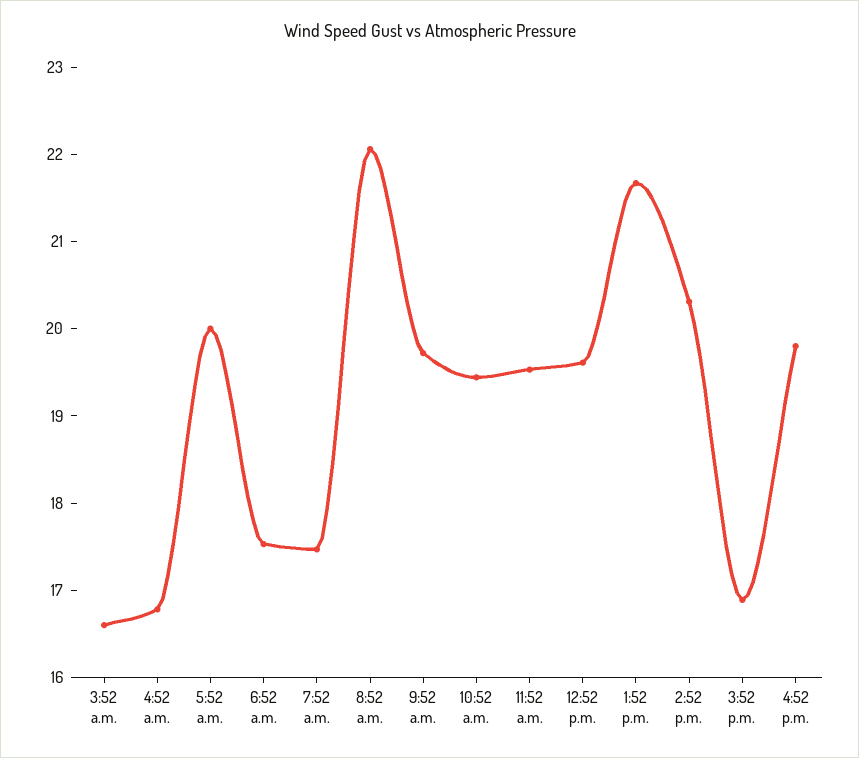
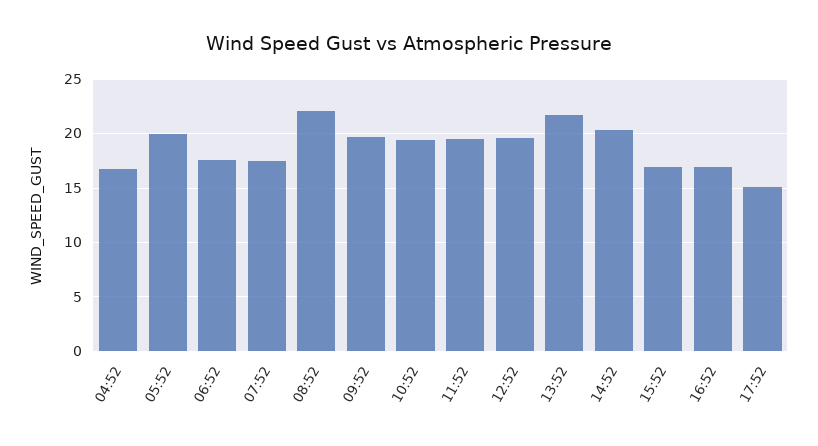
3:52 a.m.: 16.6 -> none
4:52 p.m.: 19.8 -> 17
17:52: none -> 15

